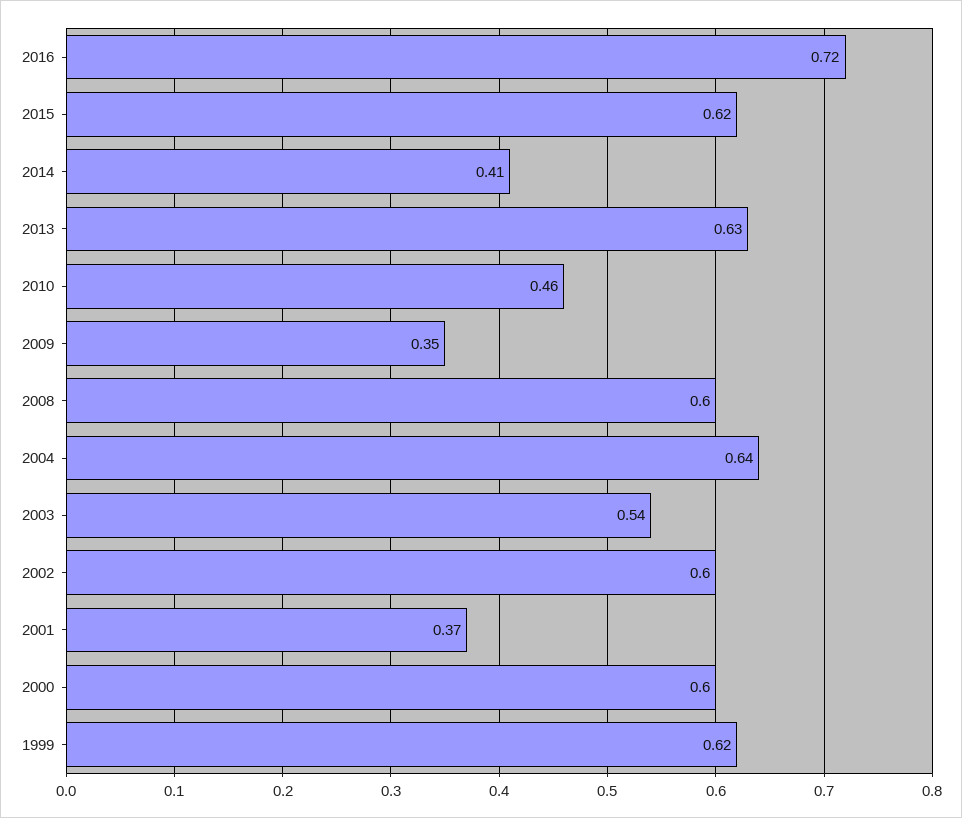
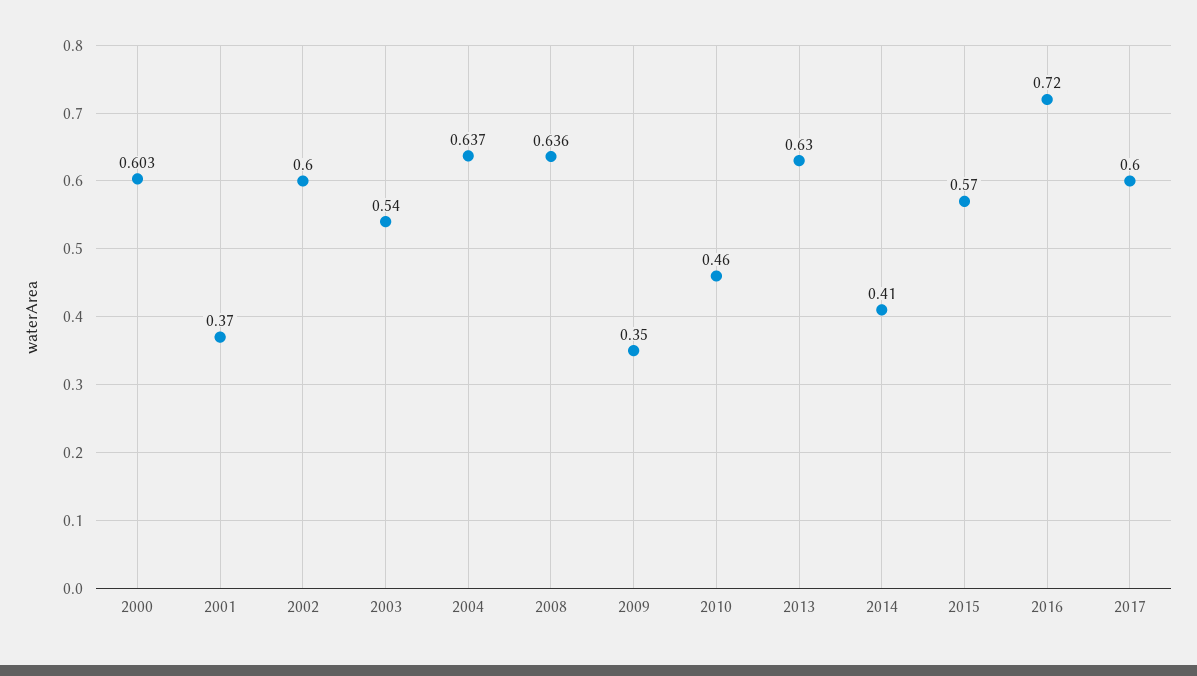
2015: 0.62 -> 0.57
2008: 0.6 -> 0.636
1999: 0.62 -> none
2017: none -> 0.6

